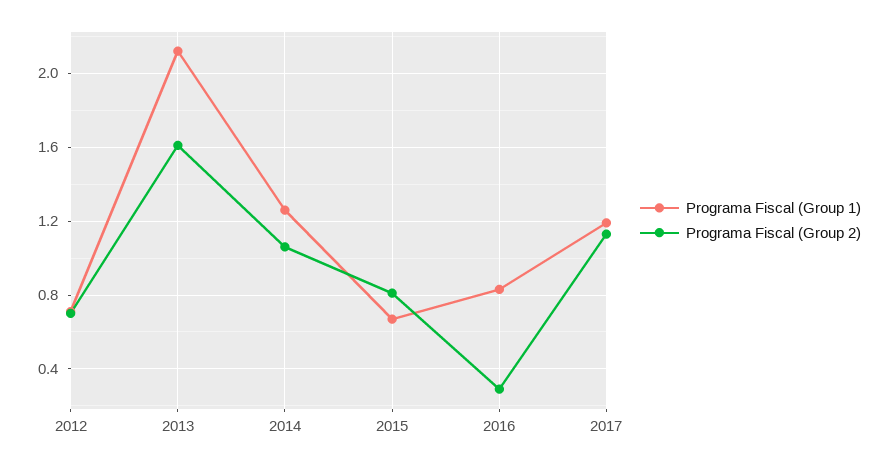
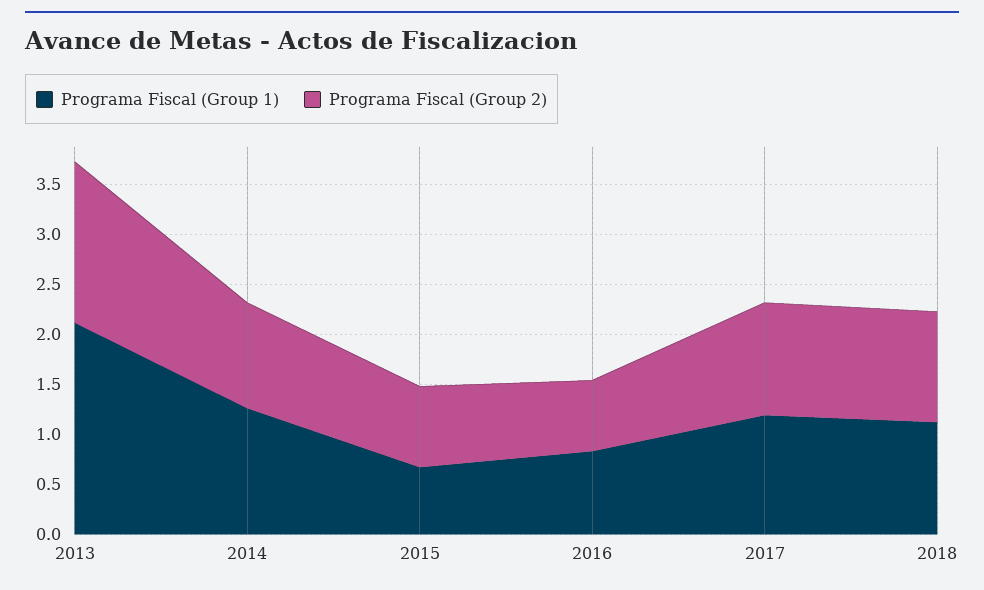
Programa Fiscal (Group 1), 2012: 0.7 -> none
Programa Fiscal (Group 2), 2012: 0.7 -> none
Programa Fiscal (Group 2), 2016: 0.3 -> 0.7
Programa Fiscal (Group 1), 2018: none -> 1.1
Programa Fiscal (Group 2), 2018: none -> 1.1

